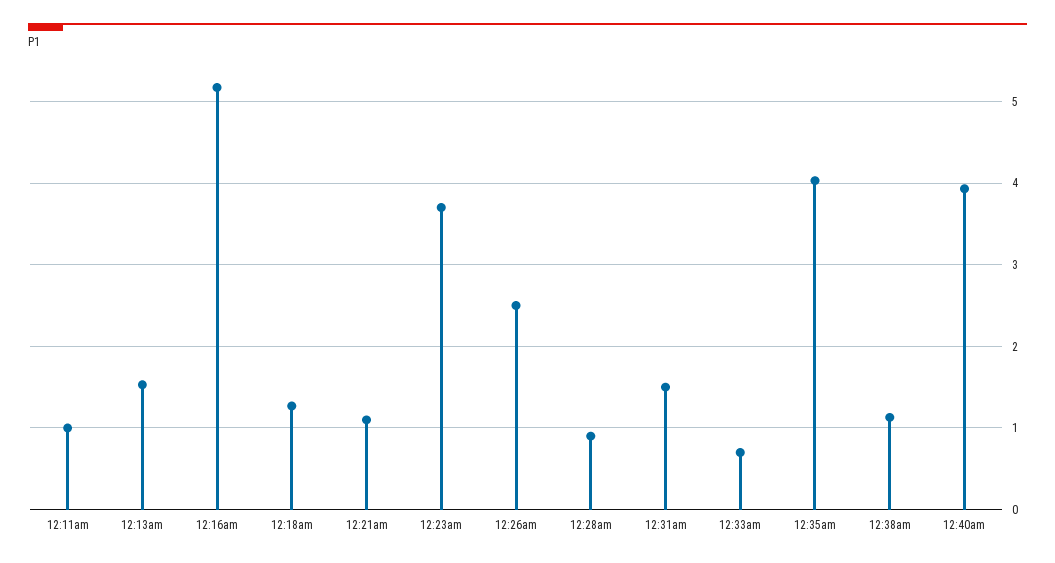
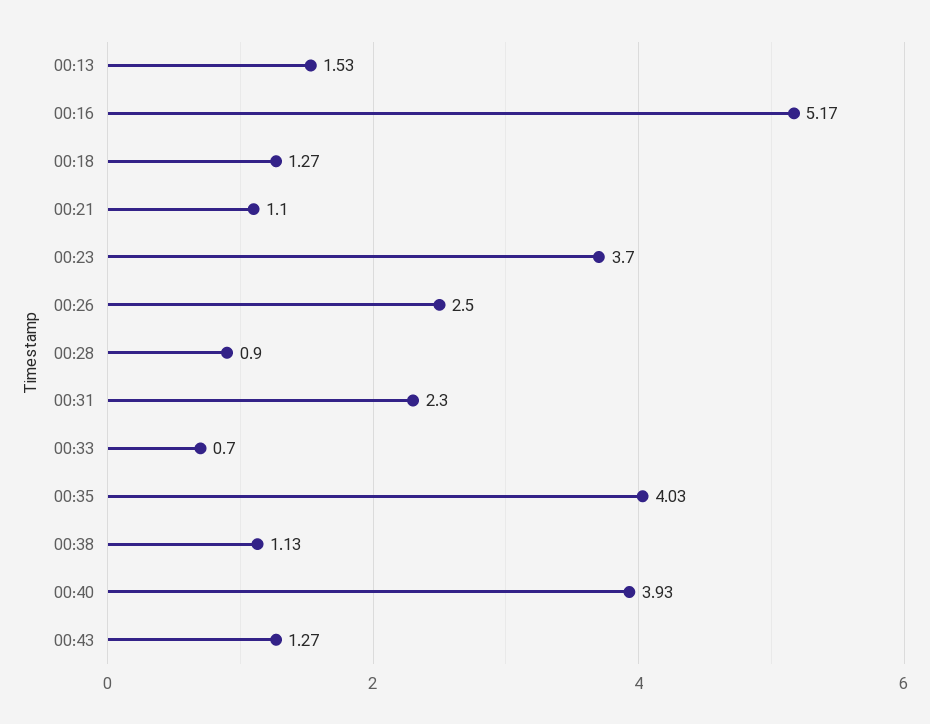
12:11am: 1 -> none
12:31am: 1.5 -> 2.3
00:43: none -> 1.27

